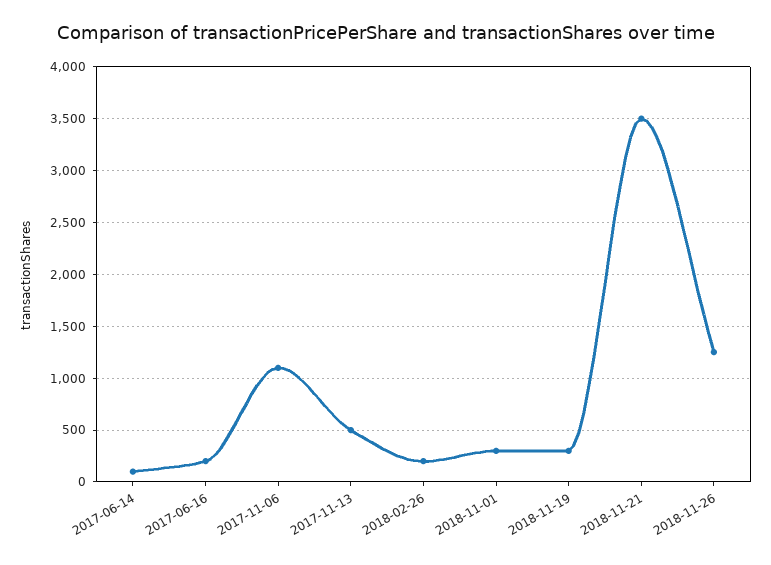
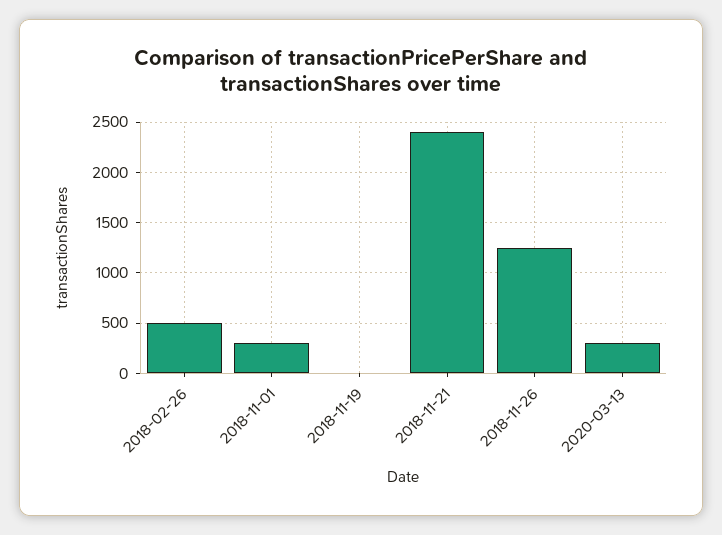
2017-06-14: 100 -> none
2017-06-16: 200 -> none
2017-11-06: 1100 -> none
2017-11-13: 500 -> none
2018-02-26: 200 -> 500
2018-11-19: 300 -> 0
2018-11-21: 3500 -> 2400
2020-03-13: none -> 300

